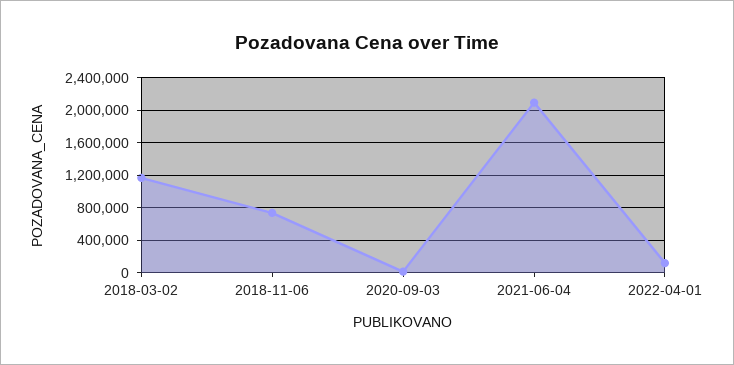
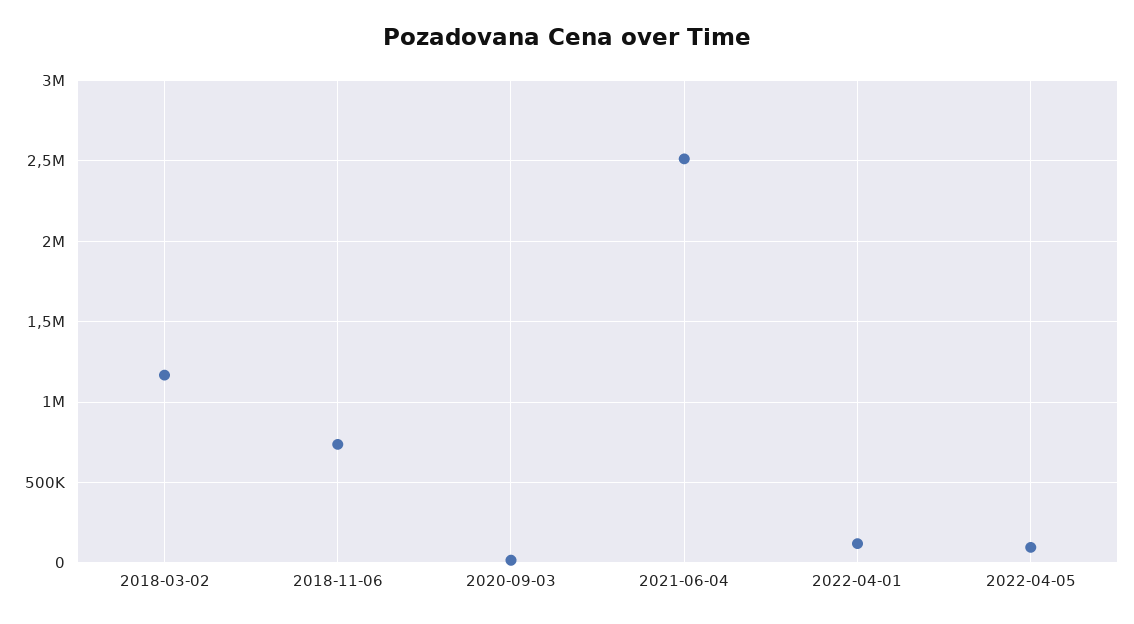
2021-06-04: 2100000 -> 2500000
2022-04-05: none -> 100000

